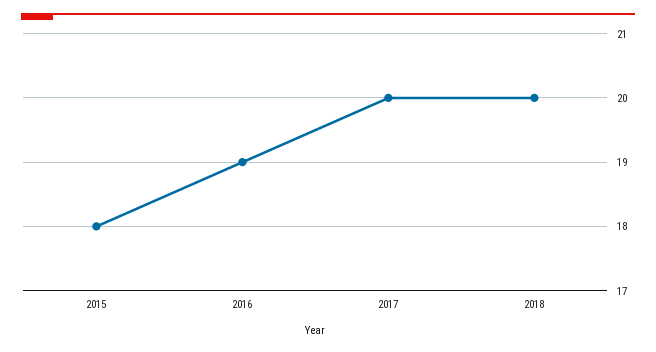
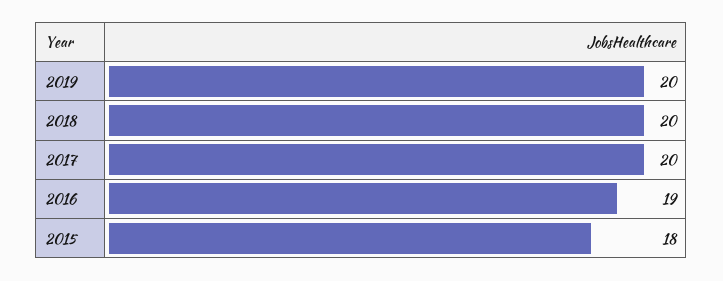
2019: none -> 20

